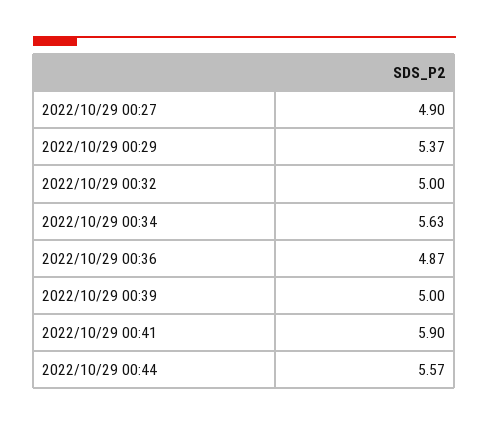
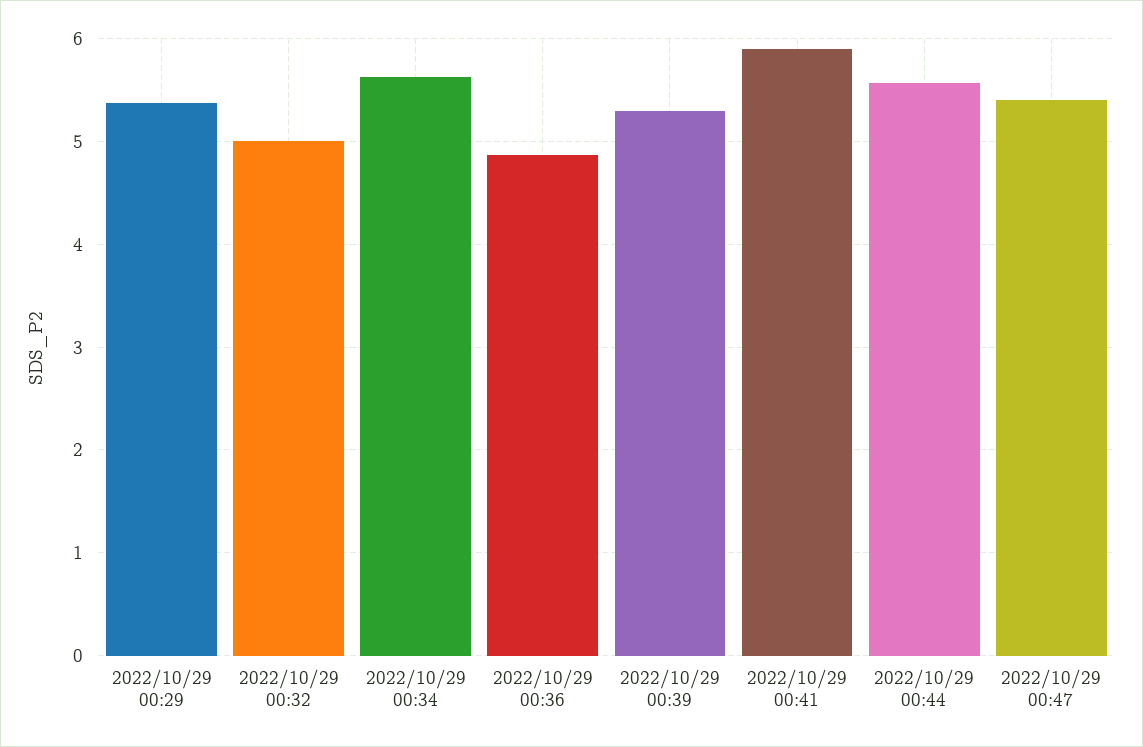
2022/10/29 00:27: 4.9 -> none
2022/10/29 00:39: 5 -> 5.3
2022/10/29 00:47: none -> 5.4

